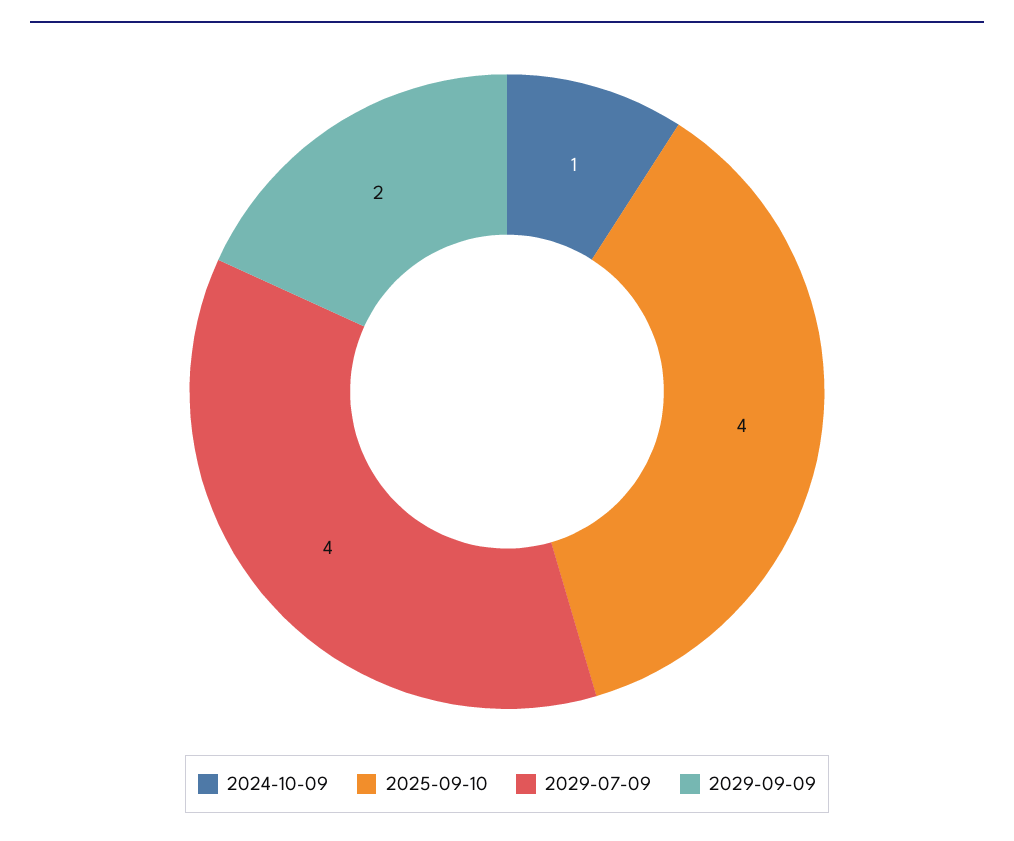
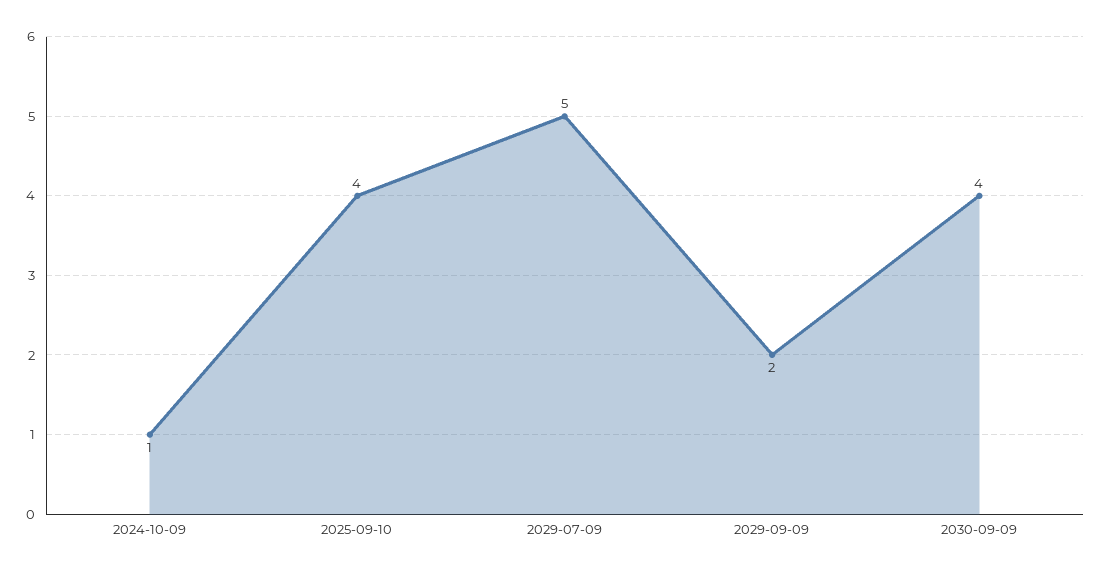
2029-07-09: 4 -> 5
2030-09-09: none -> 4

